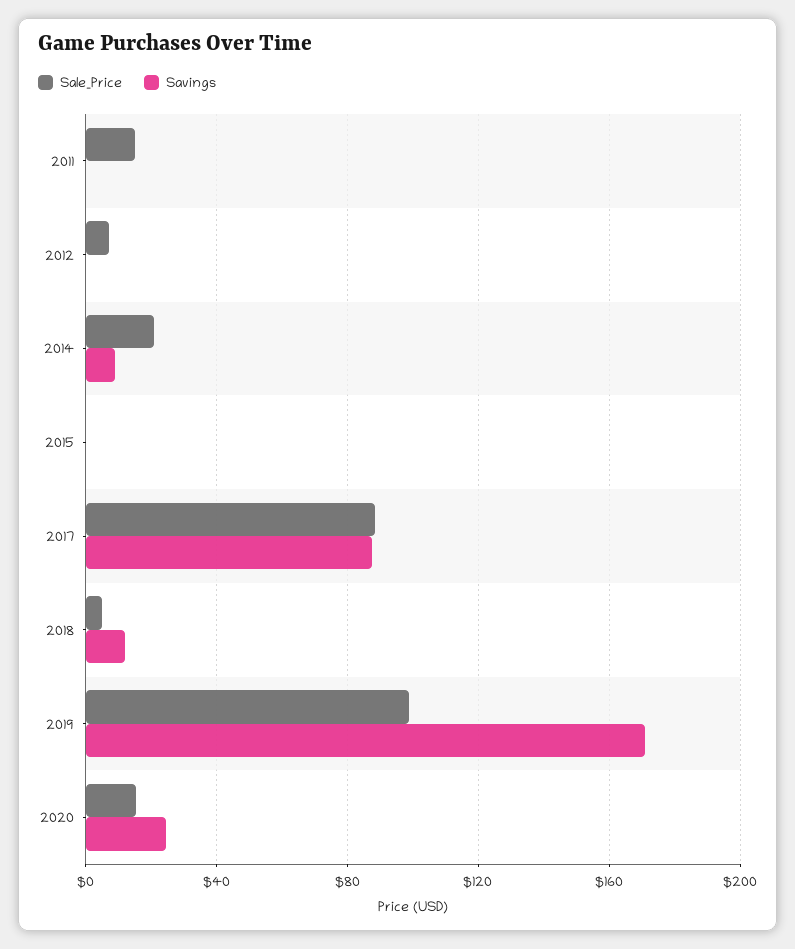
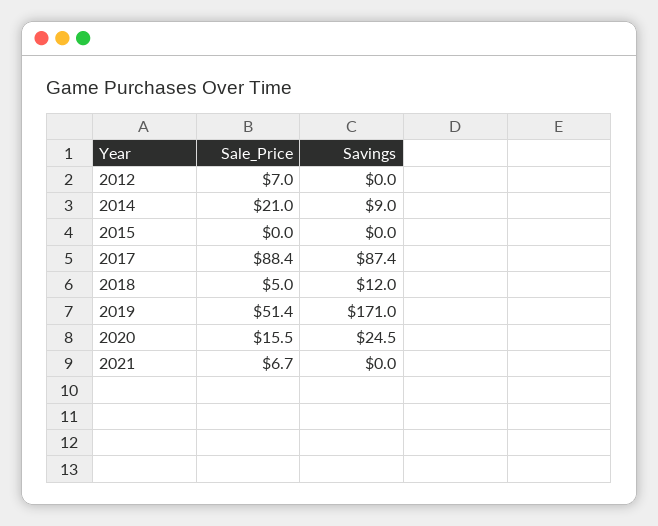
Sale_Price, 2011: 15 -> none
Savings, 2011: 0 -> none
Sale_Price, 2019: 100 -> 51.4
Sale_Price, 2021: none -> 6.7
Savings, 2021: none -> 0

